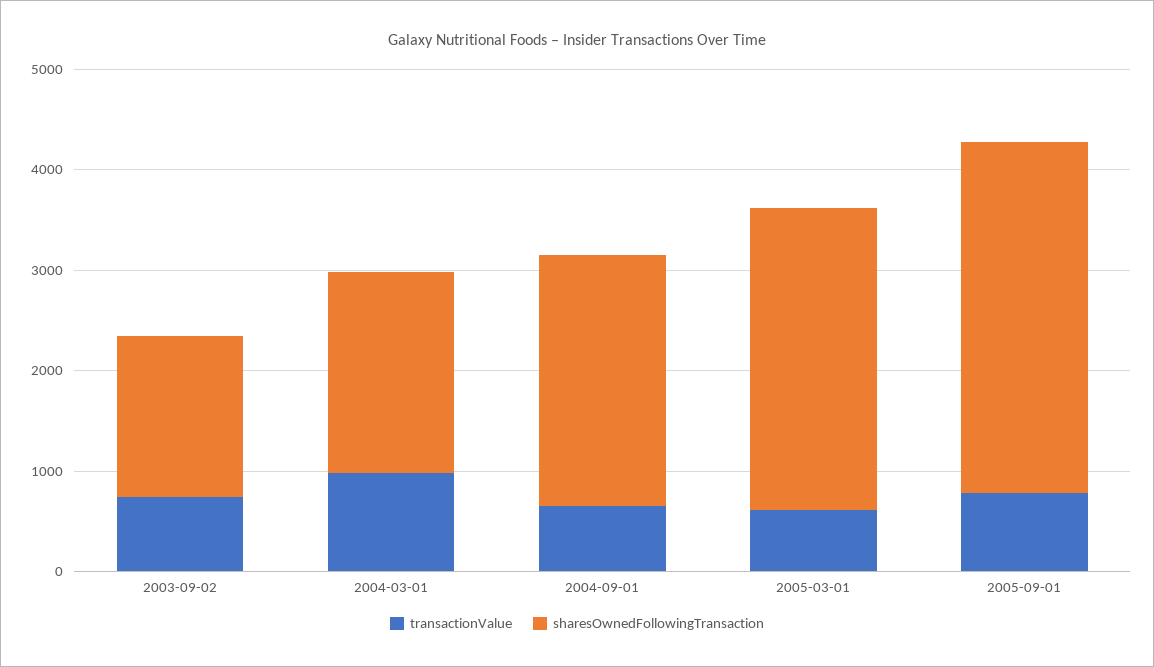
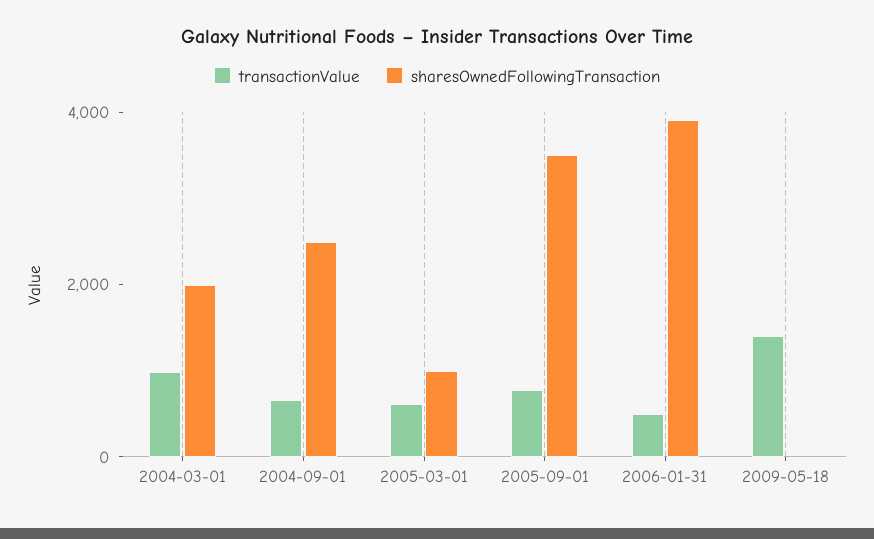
transactionValue, 2003-09-02: 800 -> none
sharesOwnedFollowingTransaction, 2003-09-02: 1600 -> none
sharesOwnedFollowingTransaction, 2005-03-01: 3000 -> 1000
transactionValue, 2006-01-31: none -> 500
sharesOwnedFollowingTransaction, 2006-01-31: none -> 4000
transactionValue, 2009-05-18: none -> 1500
sharesOwnedFollowingTransaction, 2009-05-18: none -> 0

